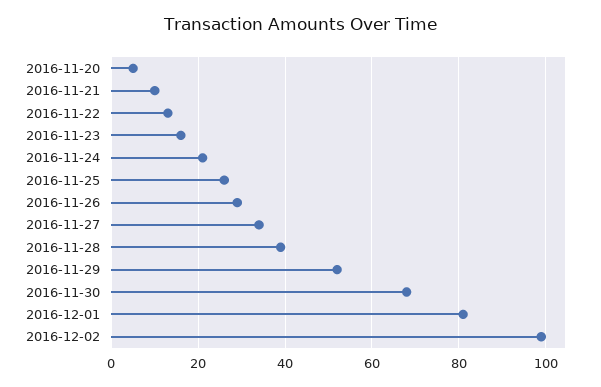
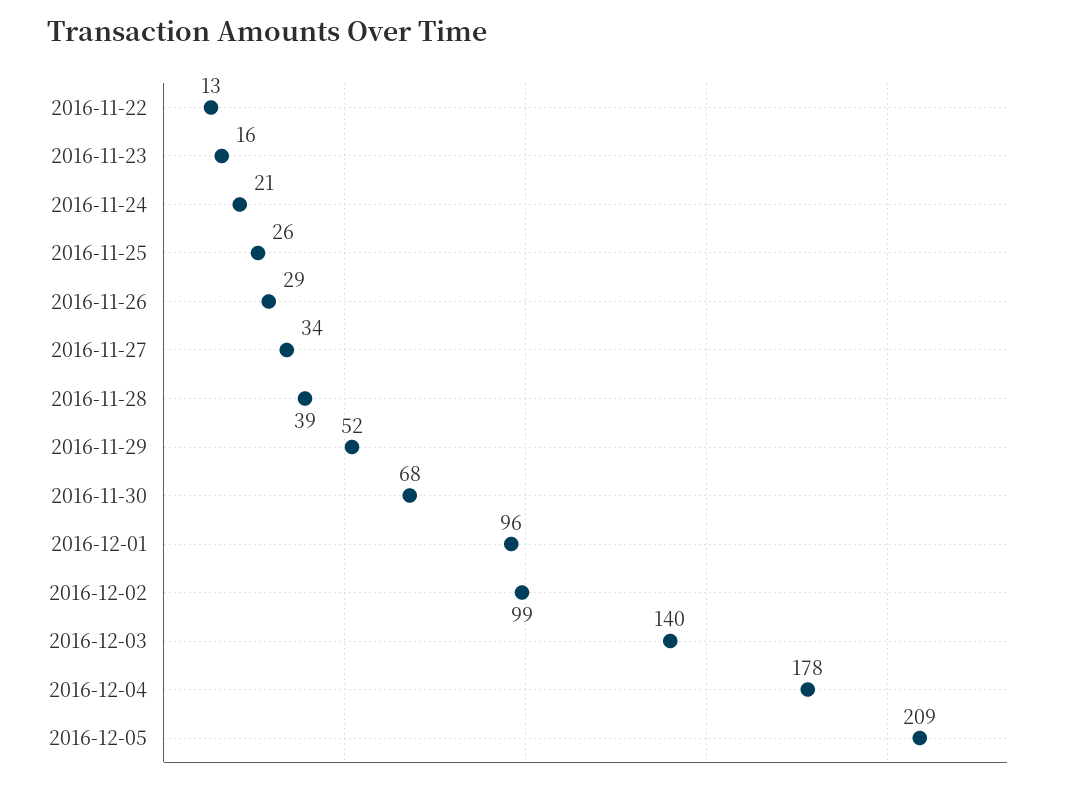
2016-11-20: 5 -> none
2016-11-21: 10 -> none
2016-12-01: 80 -> 96
2016-12-03: none -> 140
2016-12-04: none -> 178
2016-12-05: none -> 209

